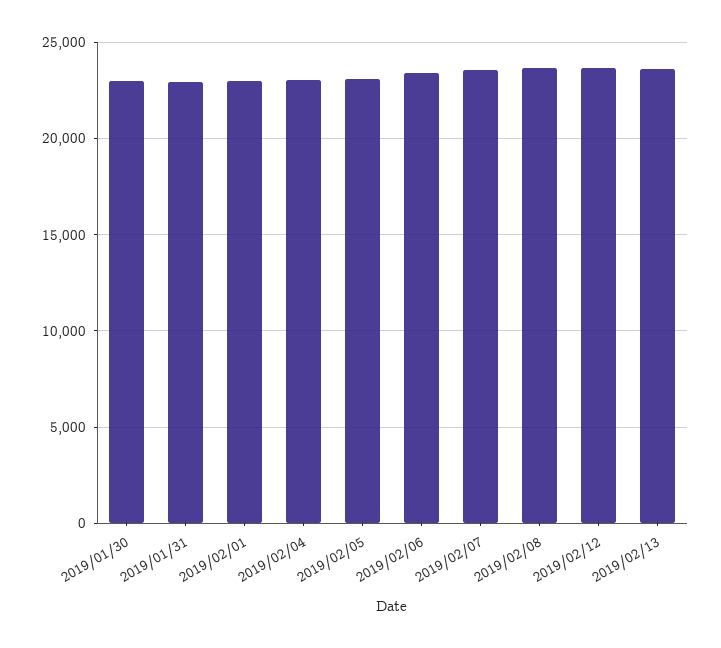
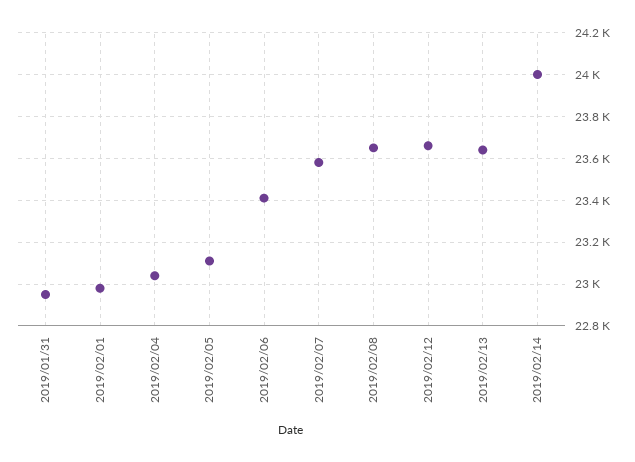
2019/01/30: 23000 -> none
2019/02/14: none -> 24000

